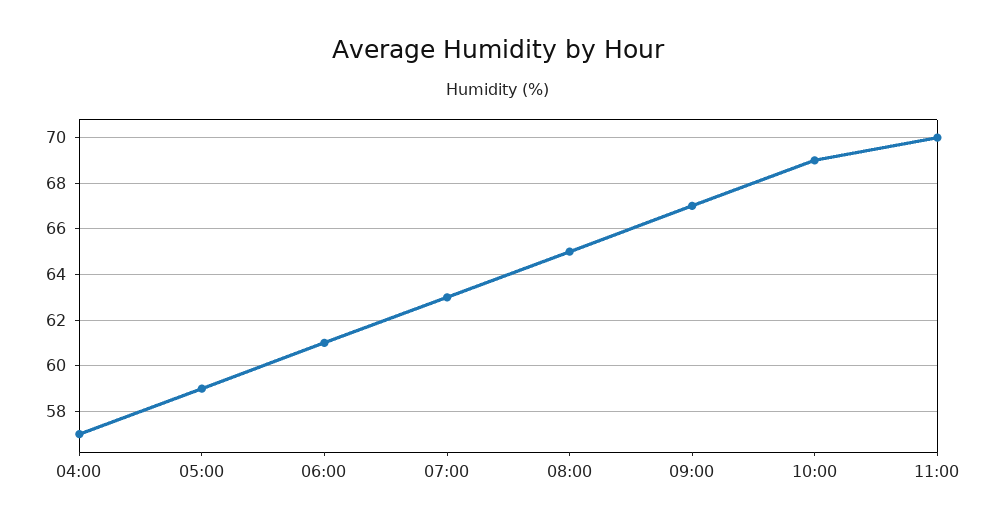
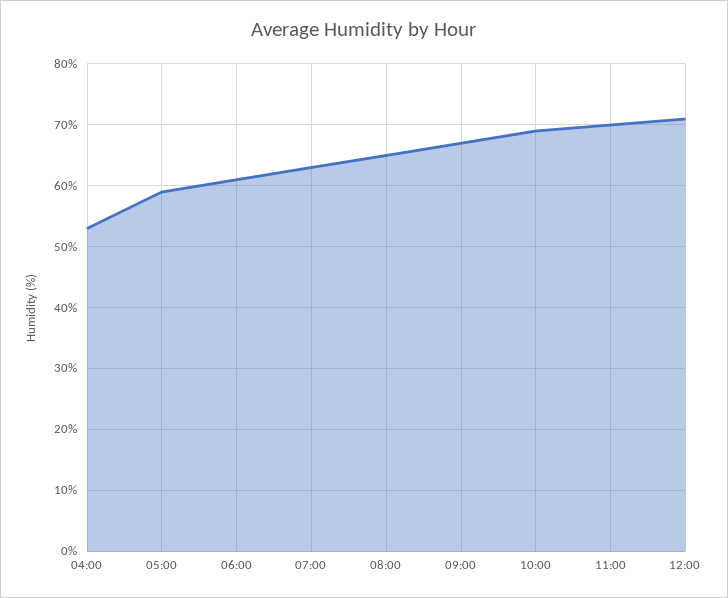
04:00: 57 -> 53
12:00: none -> 71

